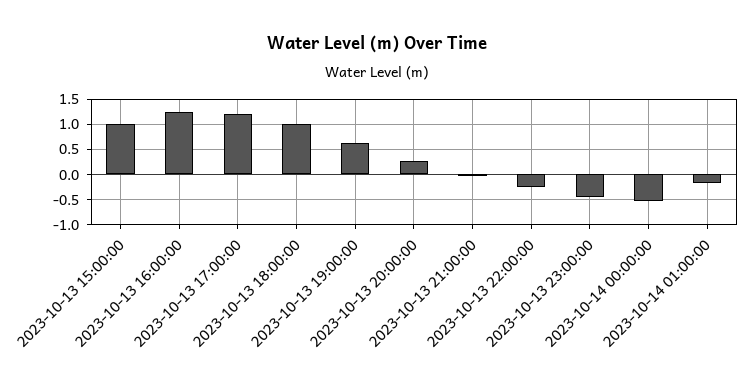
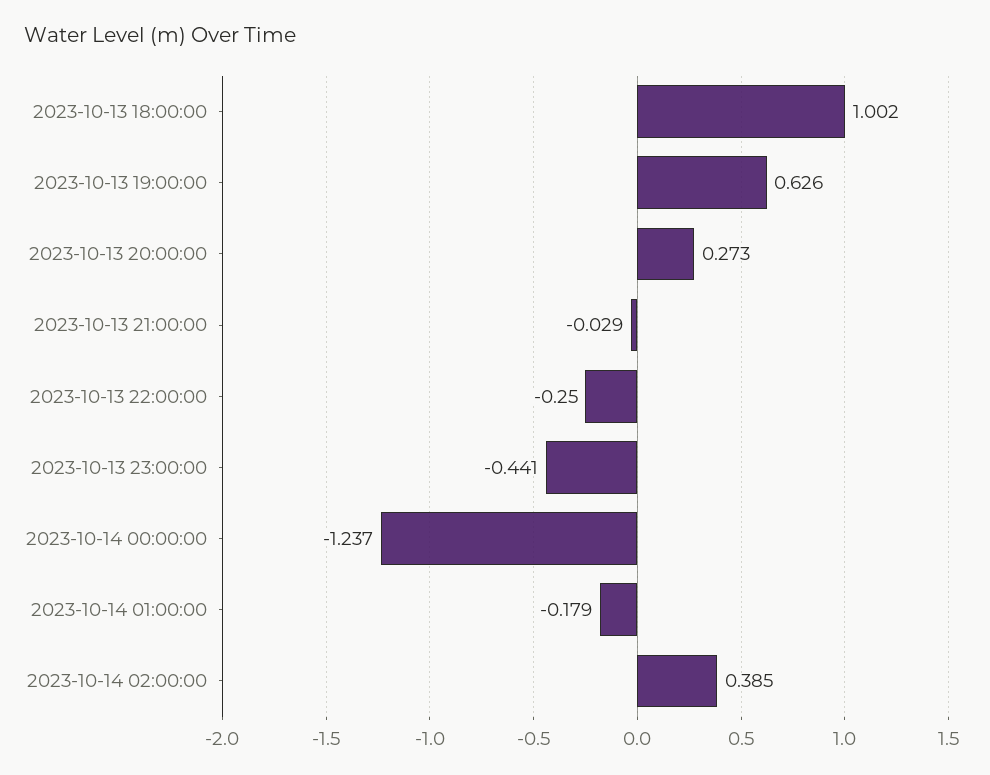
2023-10-13 15:00:00: 1 -> none
2023-10-13 16:00:00: 1.25 -> none
2023-10-13 17:00:00: 1.25 -> none
2023-10-14 00:00:00: -0.5 -> -1.237
2023-10-14 02:00:00: none -> 0.385

